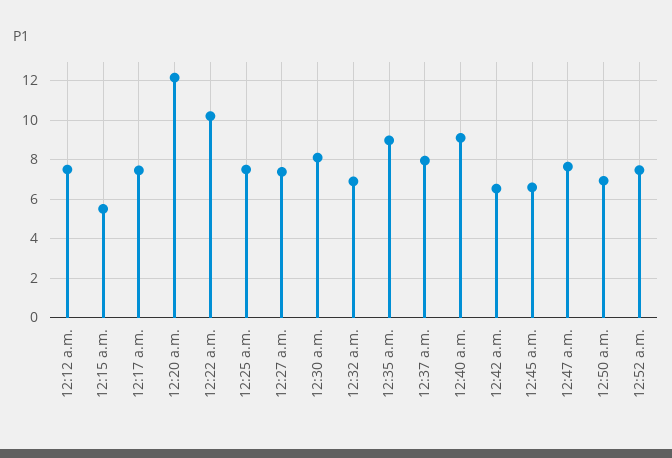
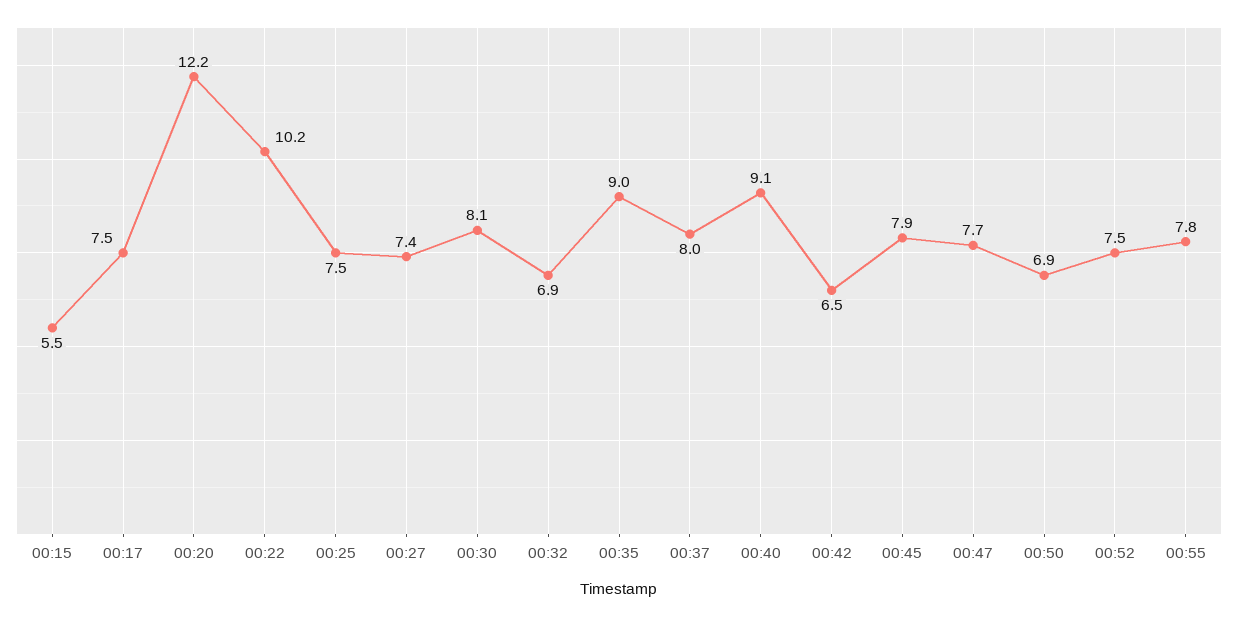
12:12 a.m.: 7.5 -> none
12:45 a.m.: 6.5 -> 7.9
00:55: none -> 7.8

